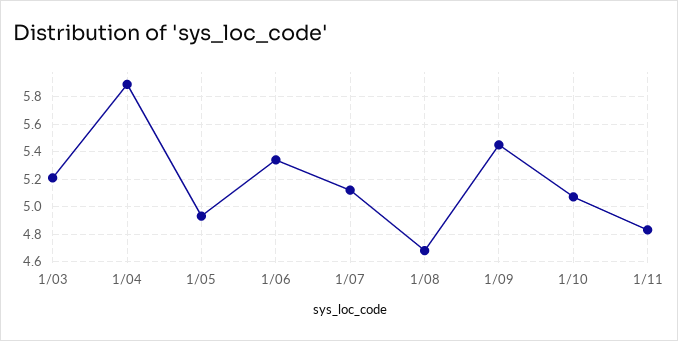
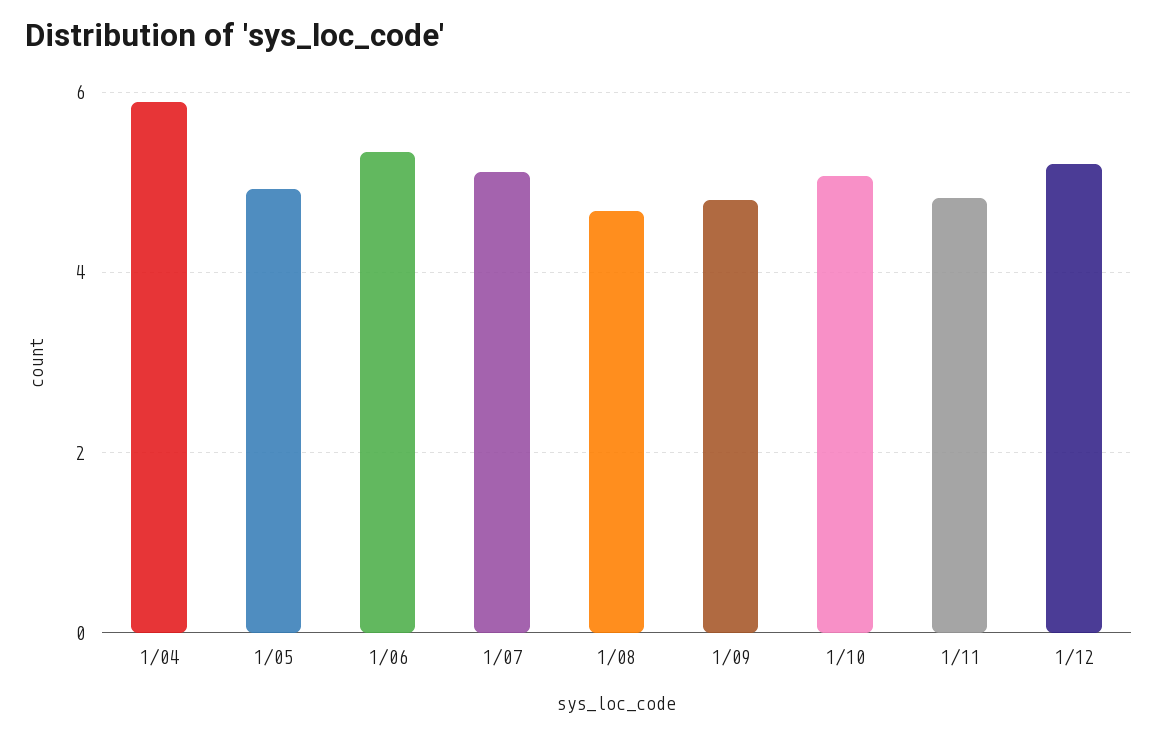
1/03: 5.2 -> none
1/09: 5.45 -> 4.8
1/12: none -> 5.2

